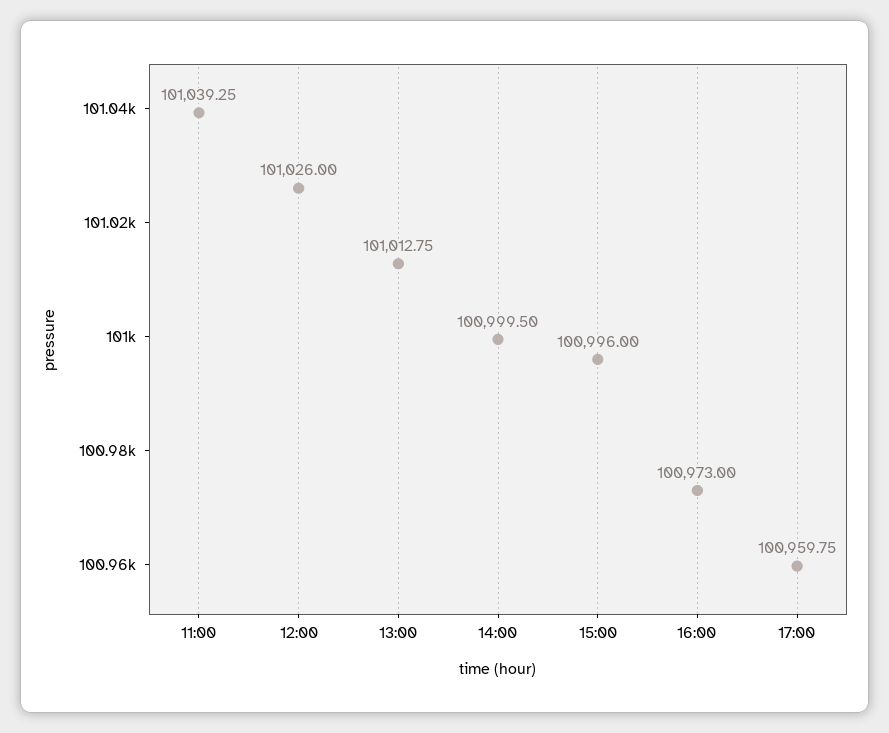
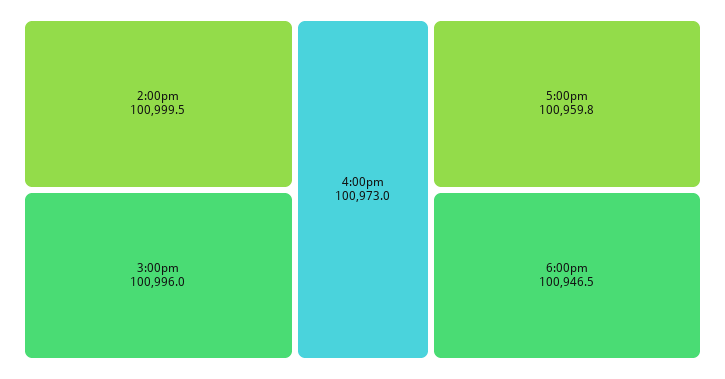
11:00: 101039.25 -> none
12:00: 101026 -> none
13:00: 101012.75 -> none
6:00pm: none -> 100946.5

